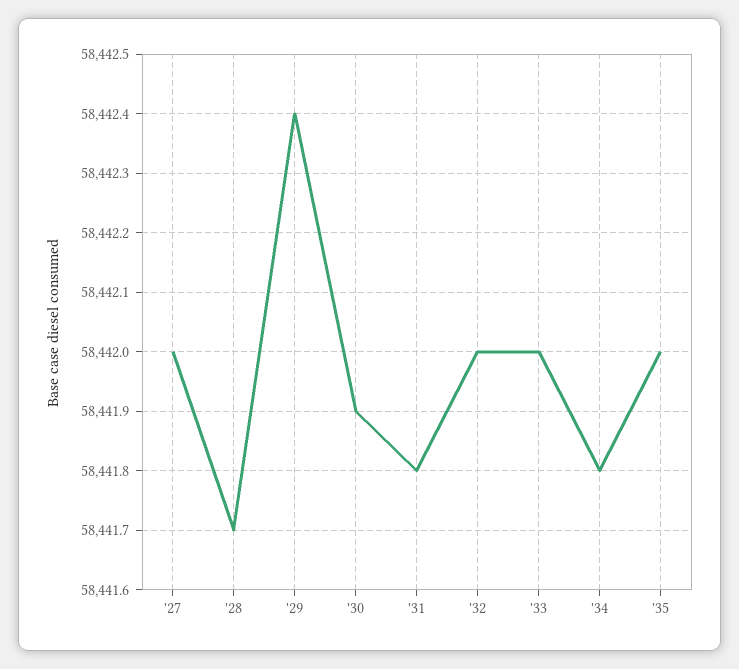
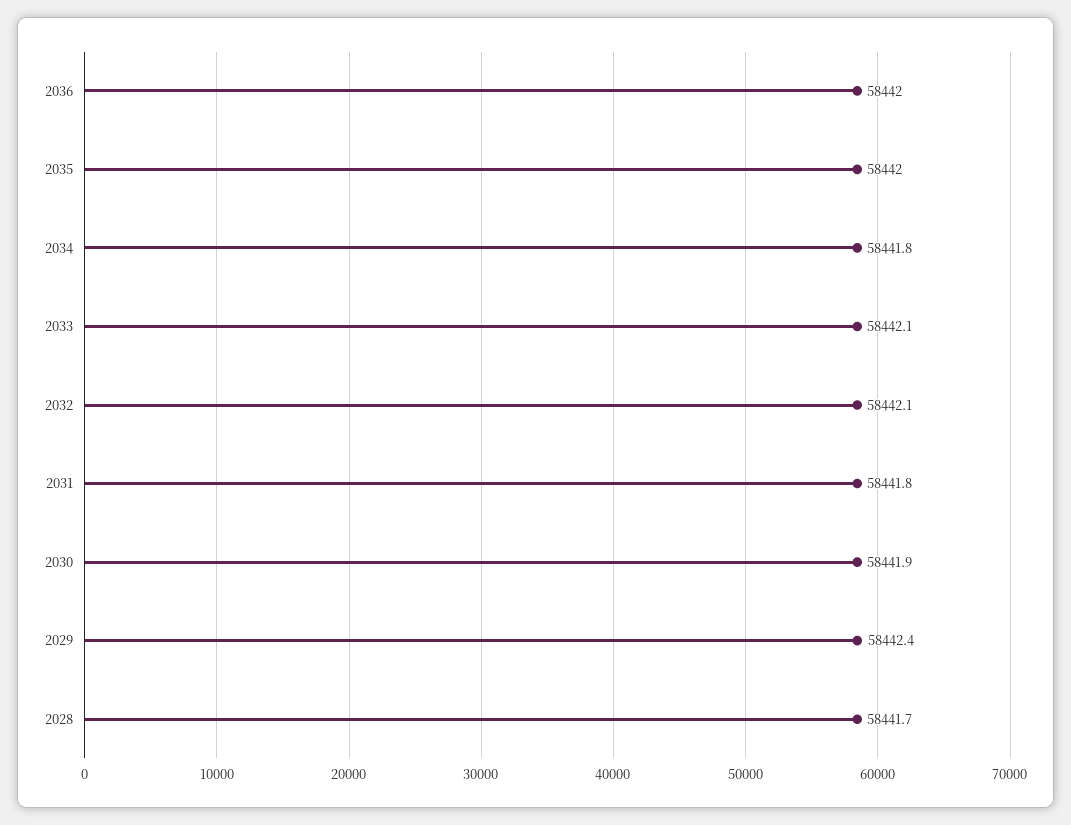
'27: 58442 -> none
'32: 58442 -> 58442.1
'33: 58442 -> 58442.1
2036: none -> 58442

